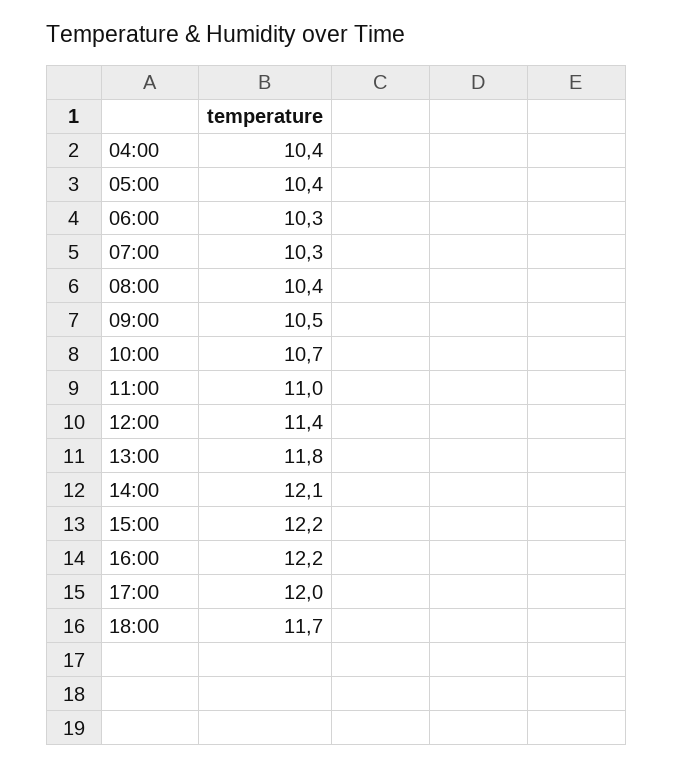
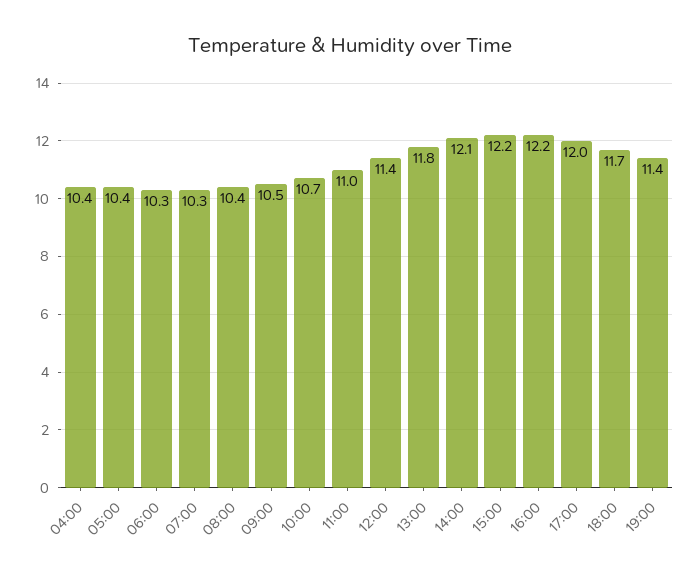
19:00: none -> 11.4

